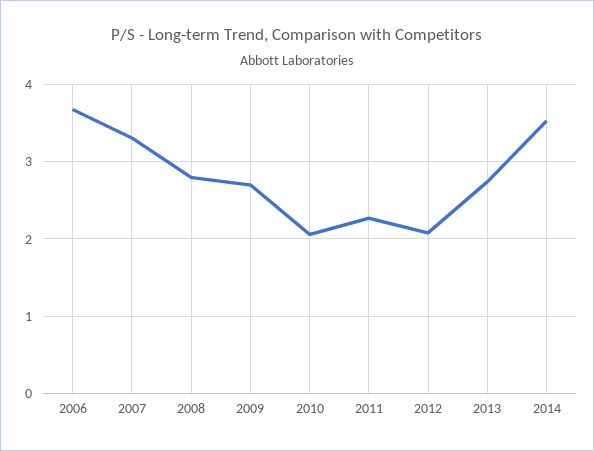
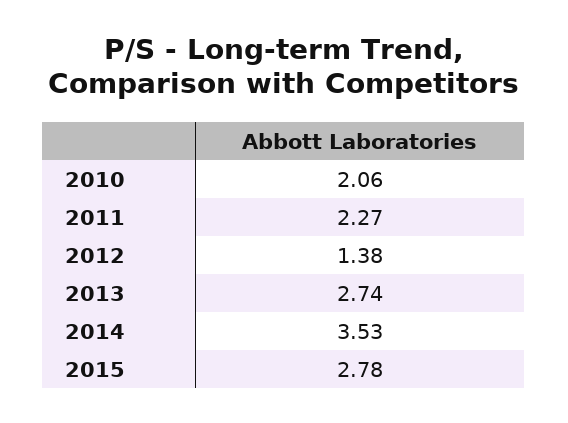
2006: 3.7 -> none
2007: 3.3 -> none
2008: 2.8 -> none
2009: 2.7 -> none
2012: 2.1 -> 1.38
2015: none -> 2.78

